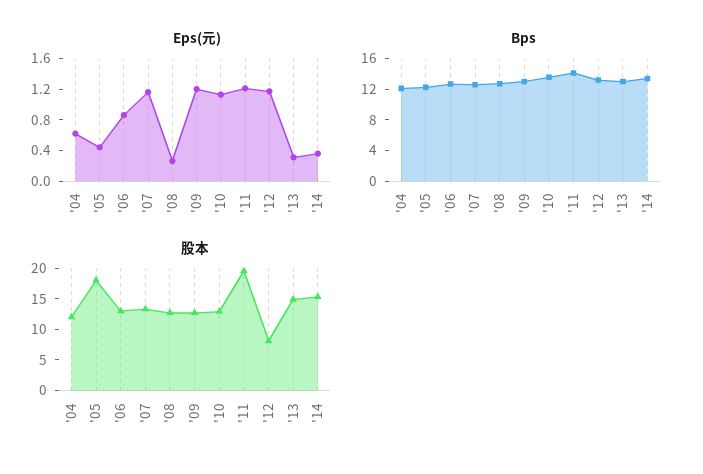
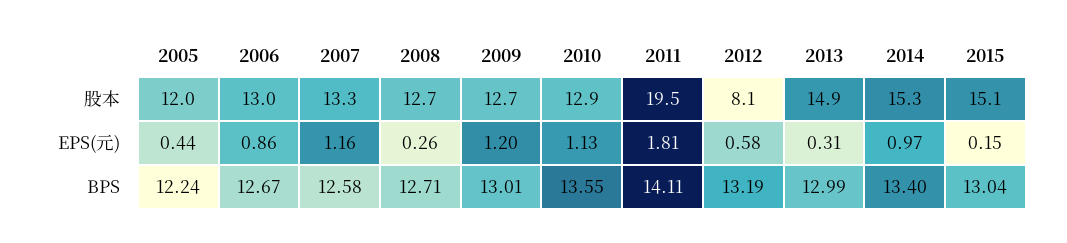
Eps(元), '04: 0.6 -> none
Eps(元), '11: 1.2 -> 1.81
Eps(元), '12: 1.2 -> 0.58
Eps(元), '14: 0.4 -> 0.97
Bps, '04: 12 -> none
股本, '04: 12.5 -> none
股本, '05: 17.5 -> 12
股本, 2015: none -> 15.1
Eps(元), 2015: none -> 0.15
Bps, 2015: none -> 13.04

